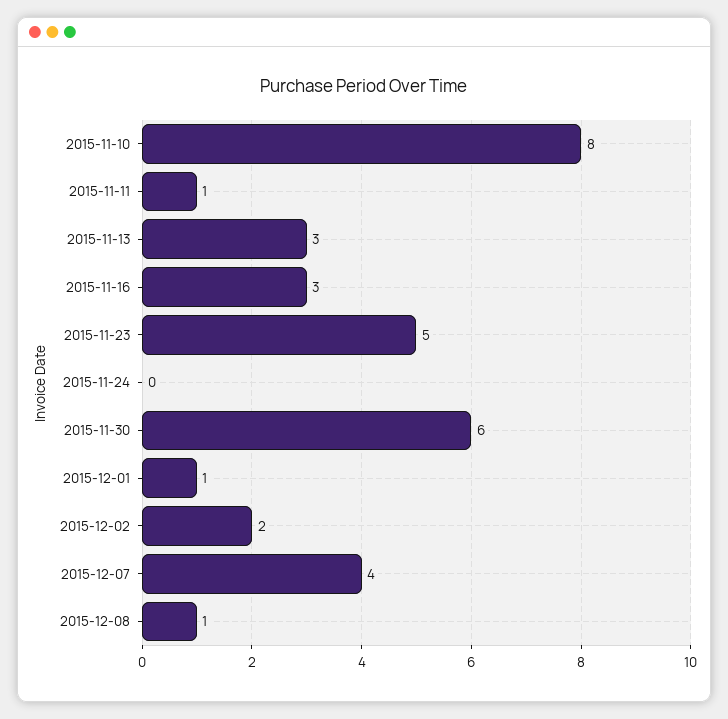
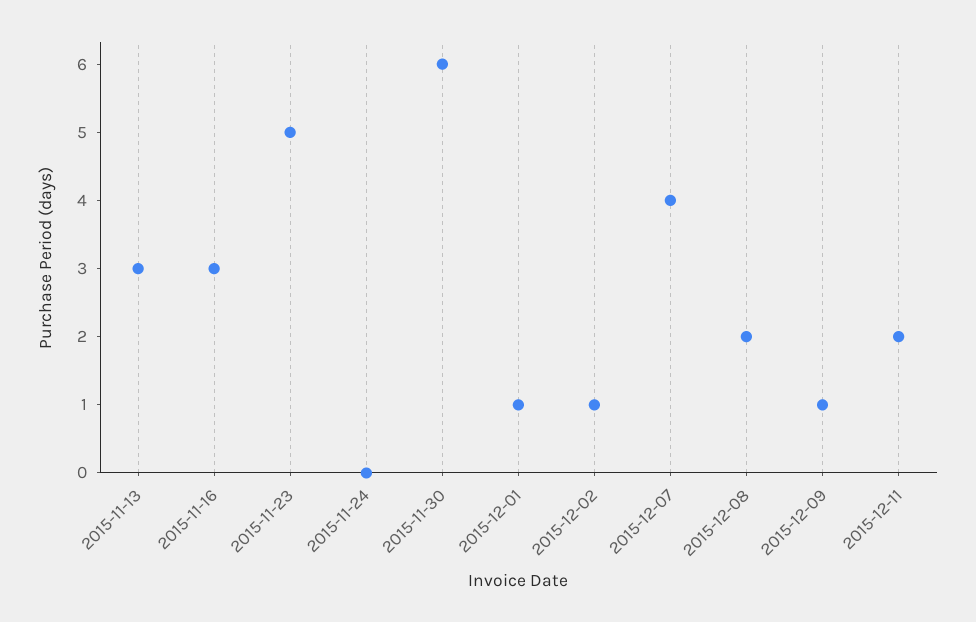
2015-11-10: 8 -> none
2015-11-11: 1 -> none
2015-12-02: 2 -> 1
2015-12-08: 1 -> 2
2015-12-09: none -> 1
2015-12-11: none -> 2

